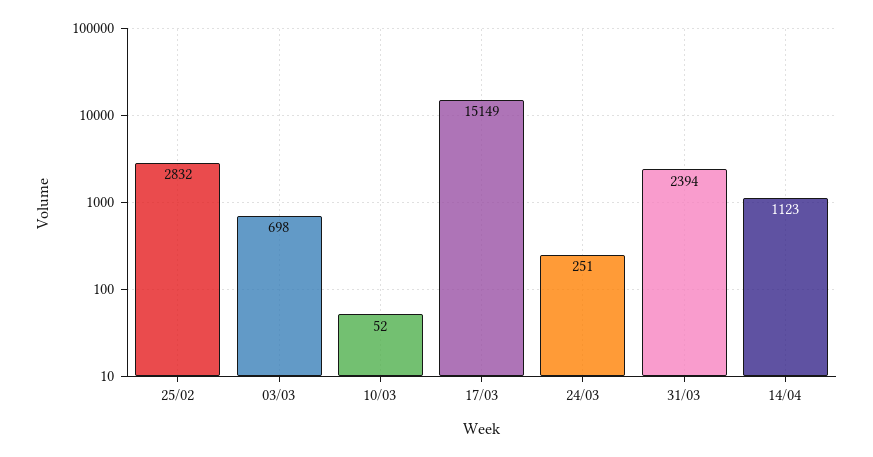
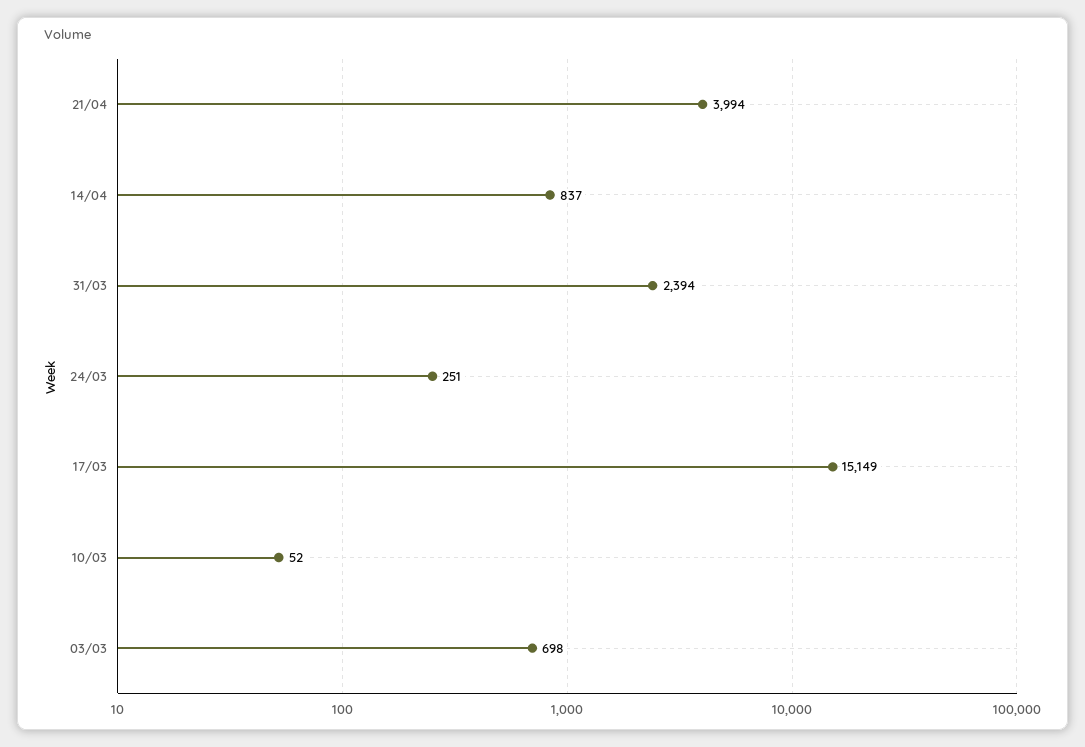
25/02: 2832 -> none
14/04: 1123 -> 837
21/04: none -> 3994

